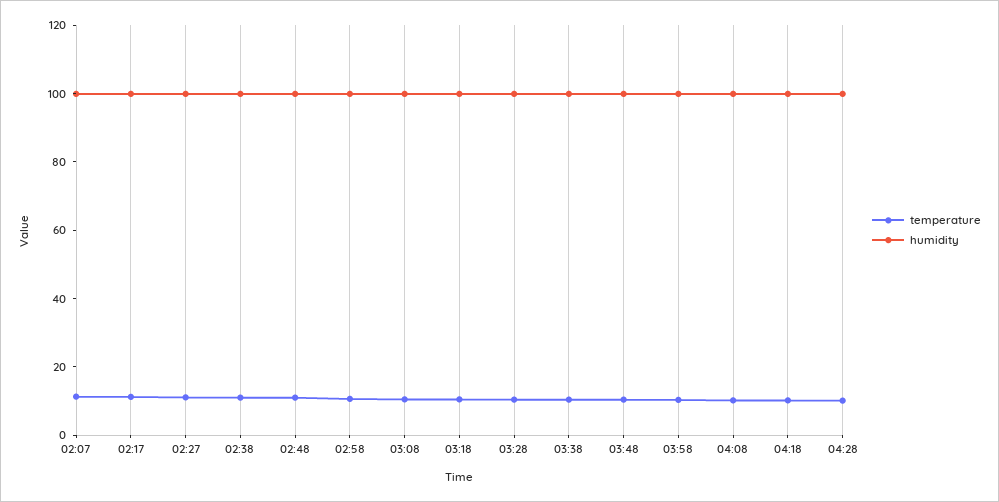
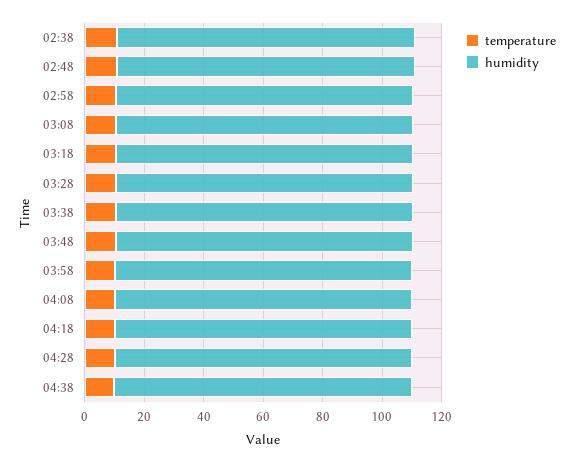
temperature, 02:07: 10 -> none
humidity, 02:07: 100 -> none
temperature, 02:17: 10 -> none
humidity, 02:17: 100 -> none
temperature, 02:27: 10 -> none
humidity, 02:27: 100 -> none
temperature, 04:38: none -> 10
humidity, 04:38: none -> 100

